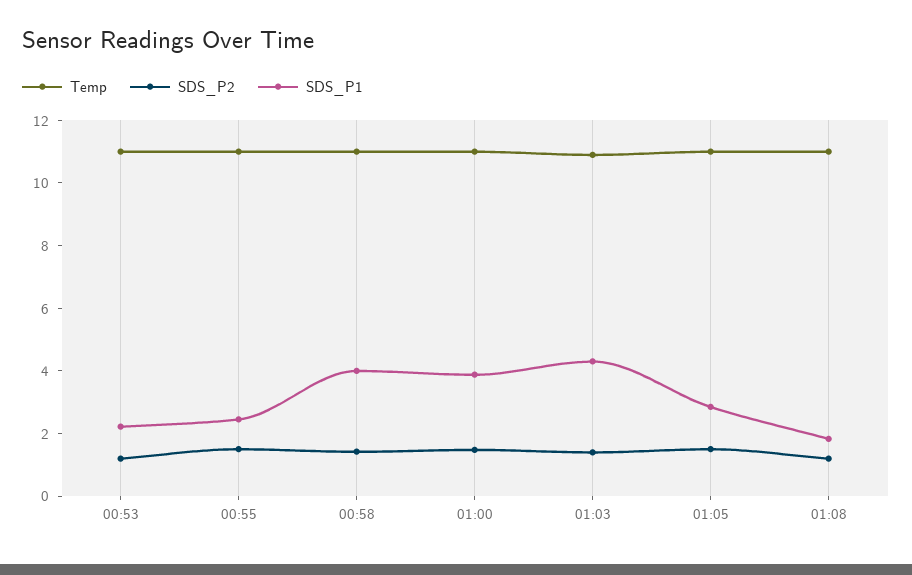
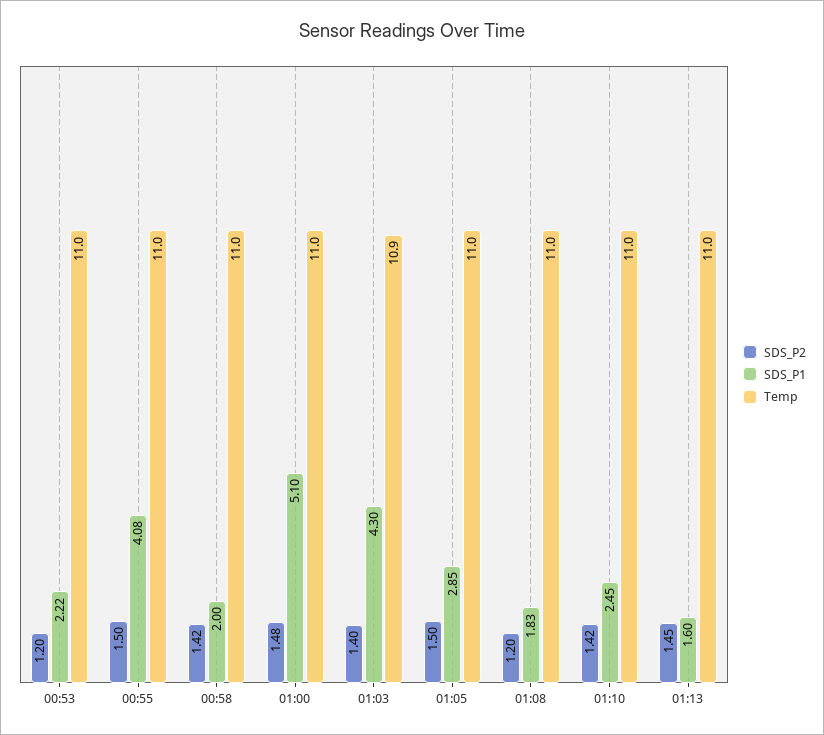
SDS_P1, 00:55: 2.5 -> 4.08
SDS_P1, 00:58: 4 -> 2
SDS_P1, 01:00: 4 -> 5.1
SDS_P2, 01:10: none -> 1.42
SDS_P1, 01:10: none -> 2.45
Temp, 01:10: none -> 11
SDS_P2, 01:13: none -> 1.45
SDS_P1, 01:13: none -> 1.6
Temp, 01:13: none -> 11

